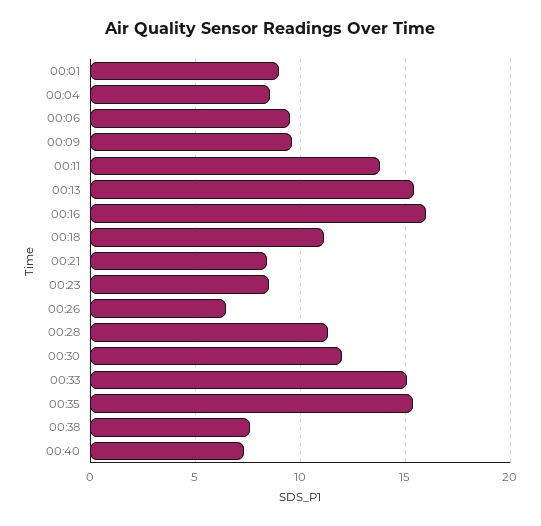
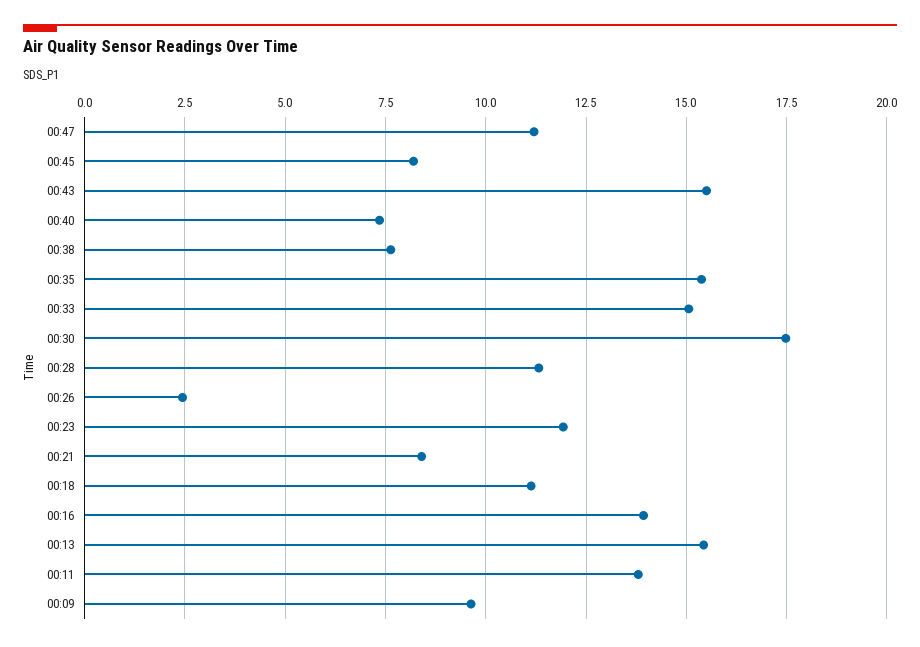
00:01: 9 -> none
00:04: 8.5 -> none
00:06: 9.5 -> none
00:16: 16 -> 14
00:23: 8.5 -> 12
00:26: 6.5 -> 2.5
00:30: 12 -> 17.5
00:47: none -> 11.25
00:45: none -> 8.25
00:43: none -> 15.5

